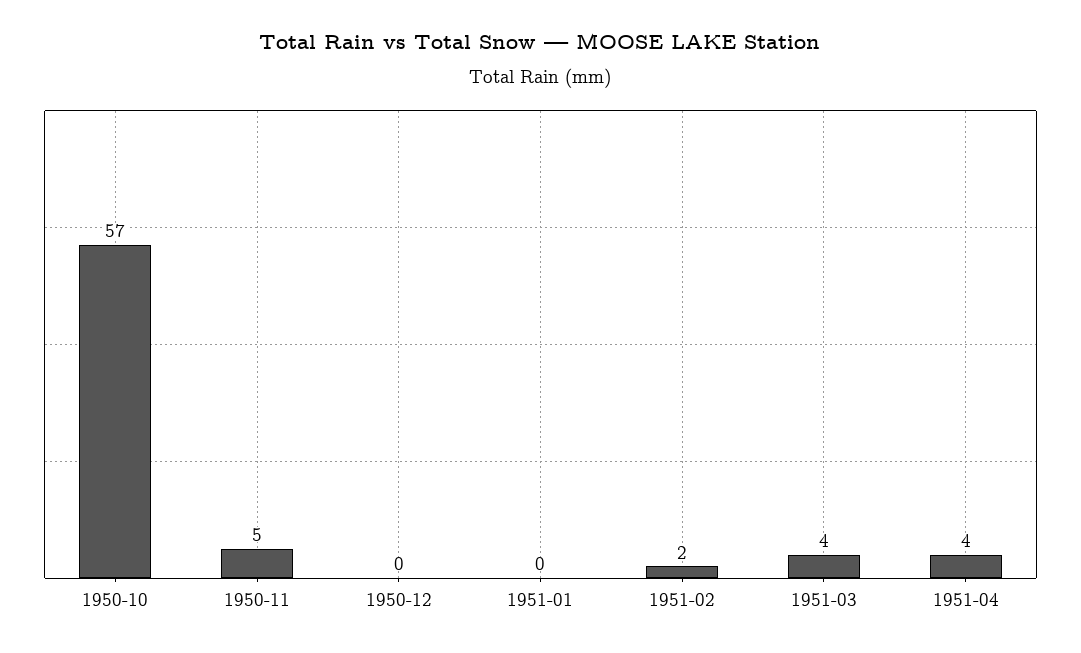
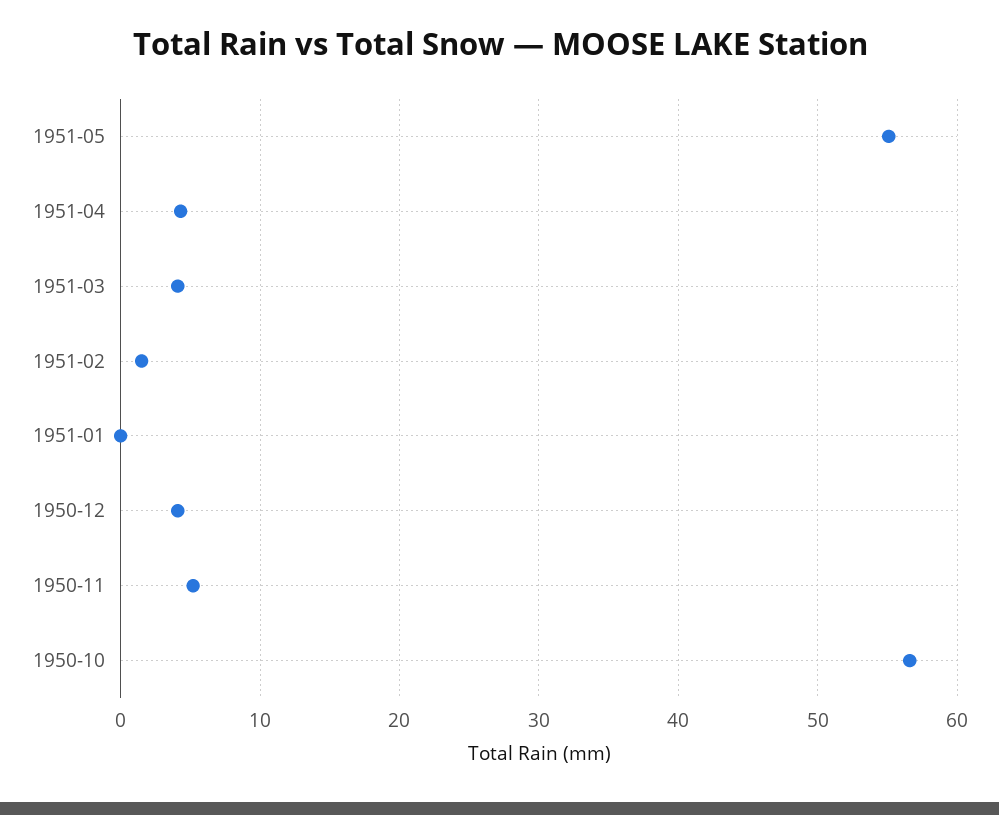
1950-12: 0 -> 4
1951-05: none -> 55

